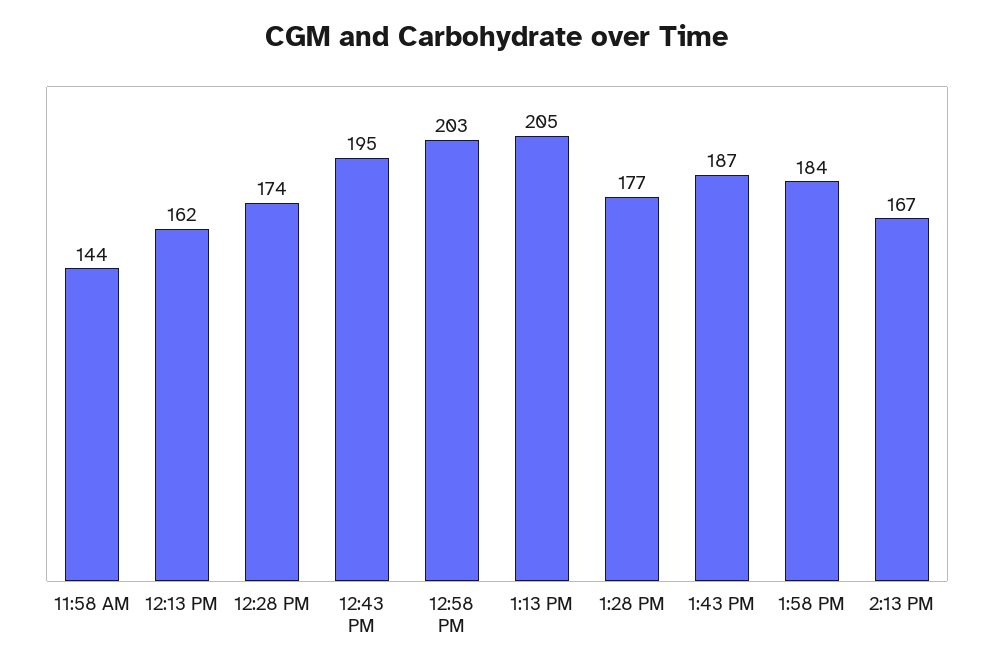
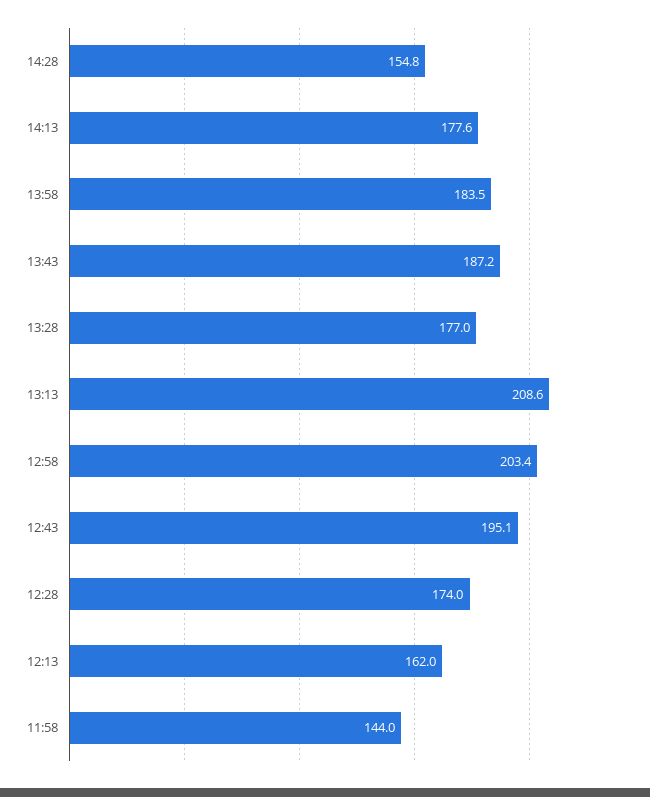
1:13 PM: 205 -> 208.6
2:13 PM: 167 -> 177.6
14:28: none -> 154.8

